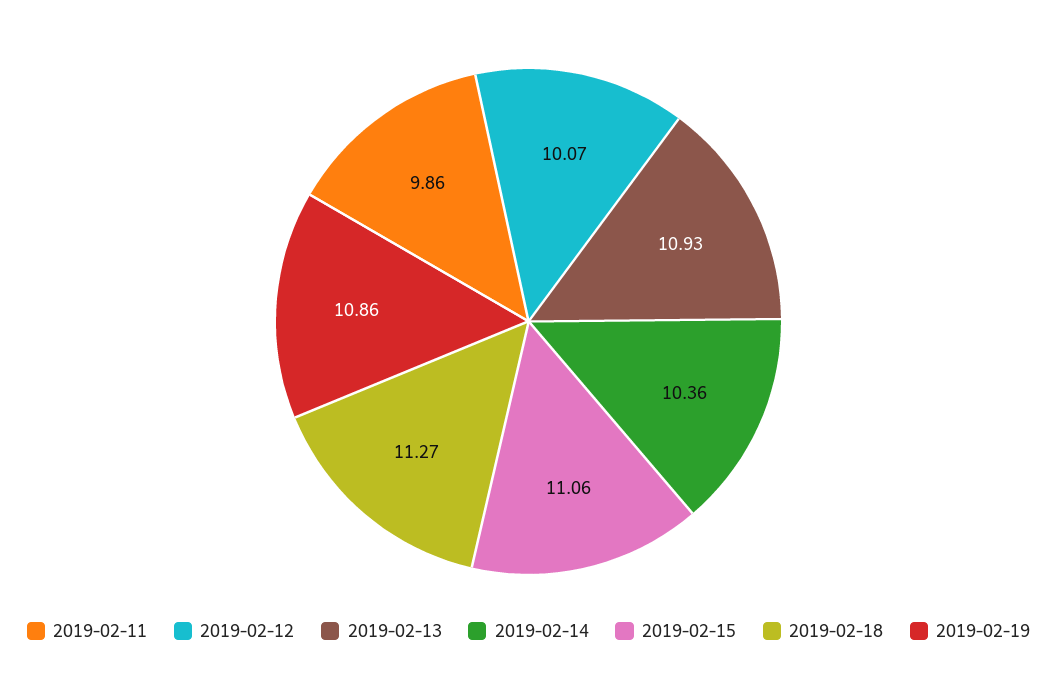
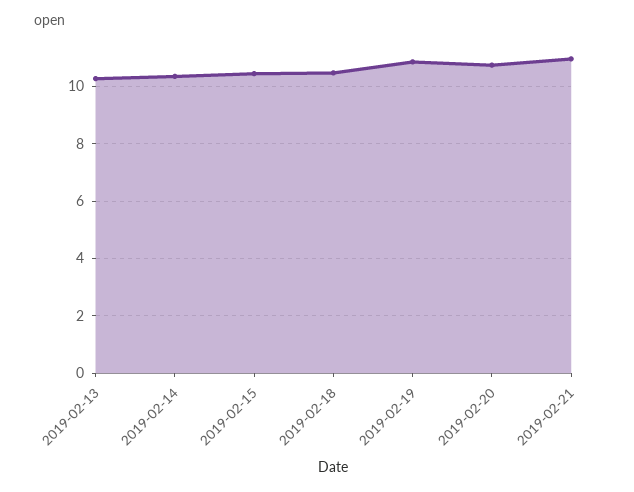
2019-02-11: 9.86 -> none
2019-02-12: 10.07 -> none
2019-02-13: 10.93 -> 10.25
2019-02-15: 11.06 -> 10.5
2019-02-18: 11.27 -> 10.5
2019-02-20: none -> 10.75
2019-02-21: none -> 11

